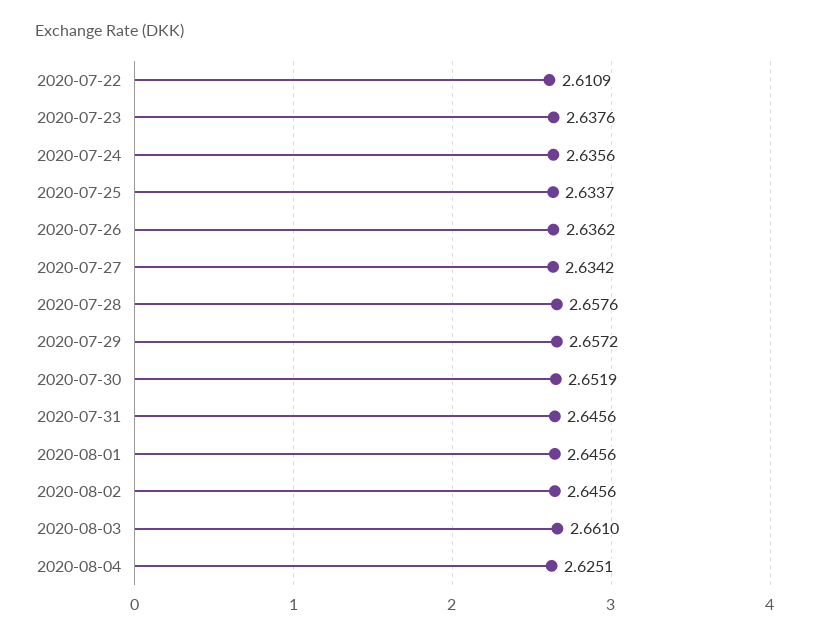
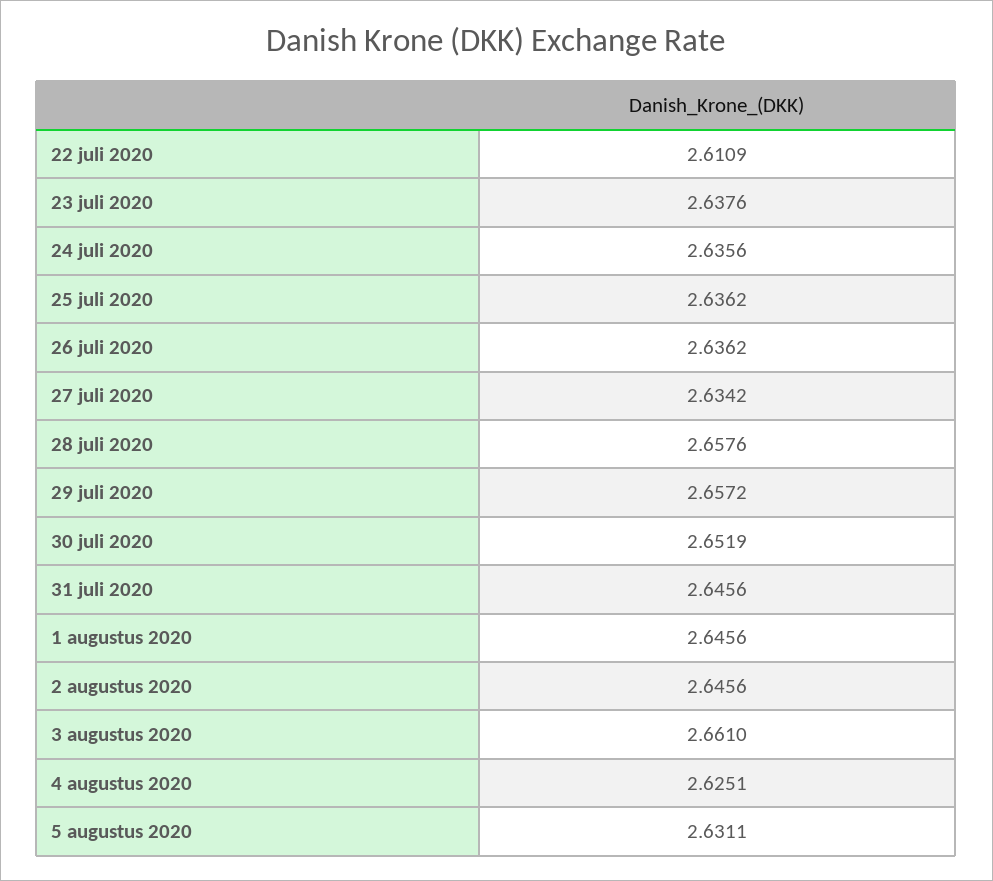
2020-07-25: 2.6337 -> 2.6362
5 augustus 2020: none -> 2.6311

